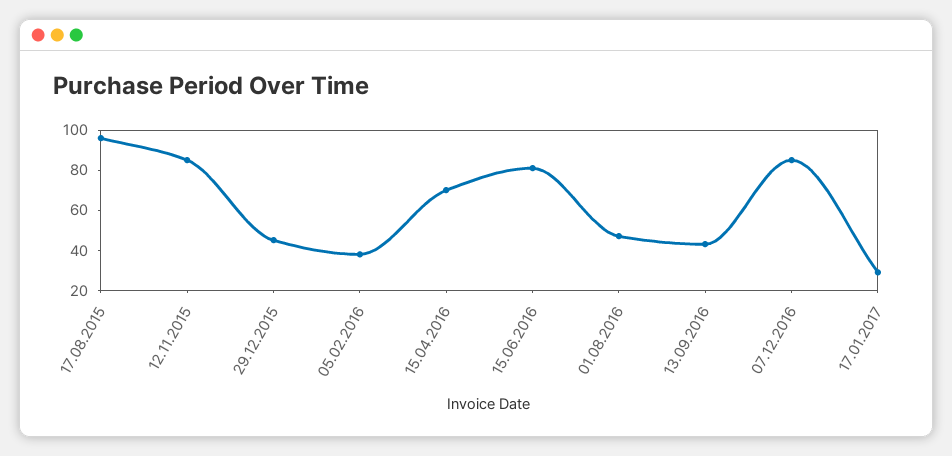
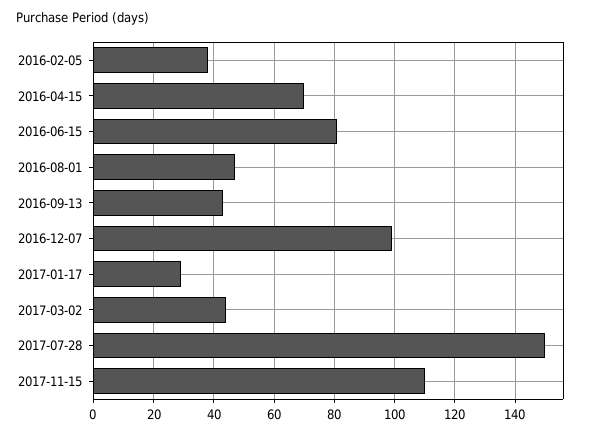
17.08.2015: 95 -> none
12.11.2015: 85 -> none
29.12.2015: 45 -> none
07.12.2016: 85 -> 100
2017-03-02: none -> 45
2017-07-28: none -> 150
2017-11-15: none -> 110

